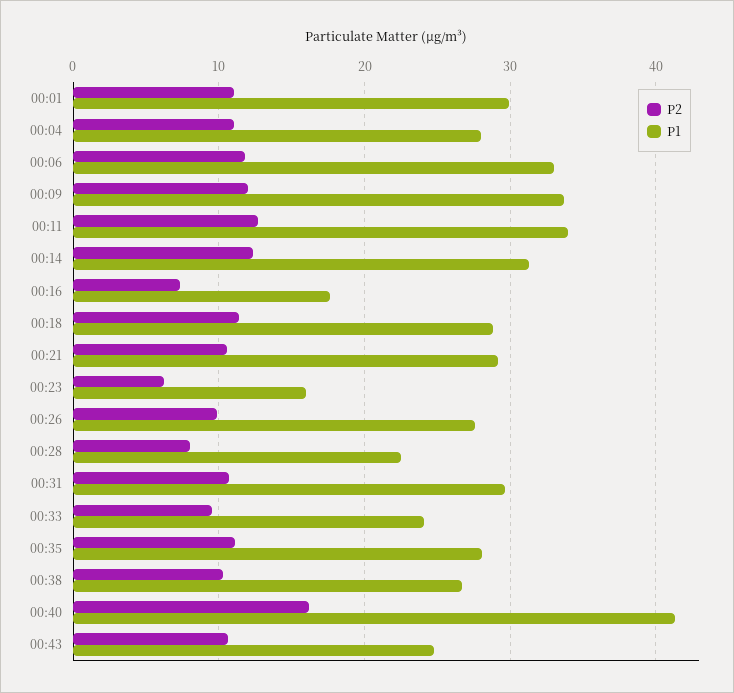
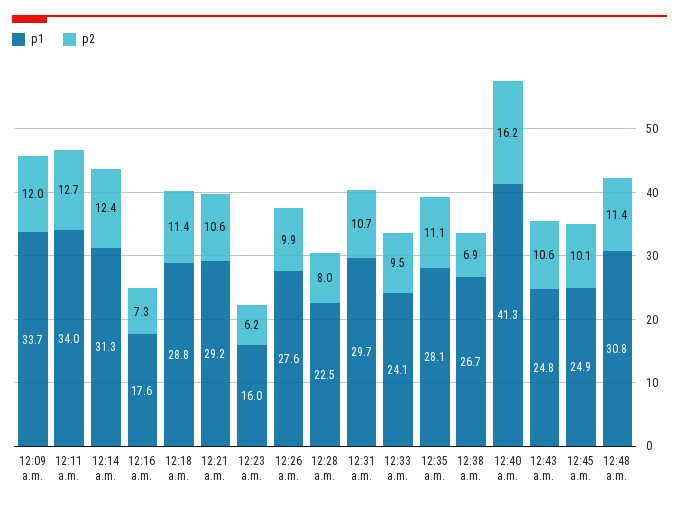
P2, 00:01: 11 -> none
P1, 00:01: 30 -> none
P2, 00:04: 11 -> none
P1, 00:04: 28 -> none
P2, 00:06: 12 -> none
P1, 00:06: 33 -> none
P2, 00:38: 10 -> 6.9
P1, 12:45 a.m.: none -> 24.9
P2, 12:45 a.m.: none -> 10.1
P1, 12:48 a.m.: none -> 30.8
P2, 12:48 a.m.: none -> 11.4

